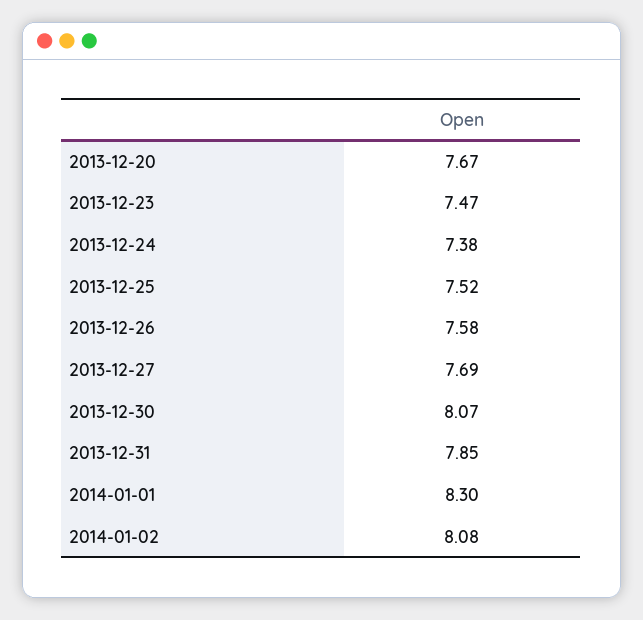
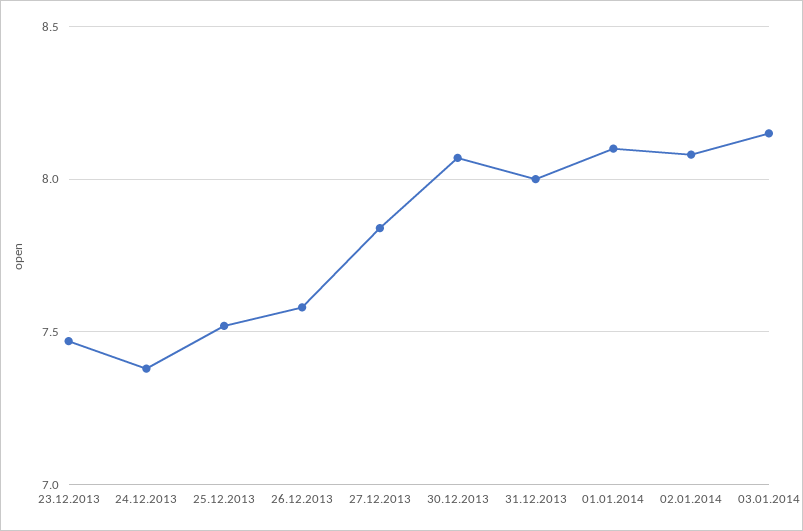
2013-12-20: 7.67 -> none
2013-12-27: 7.69 -> 7.85
2013-12-31: 7.85 -> 8
2014-01-01: 8.3 -> 8.1
03.01.2014: none -> 8.15

